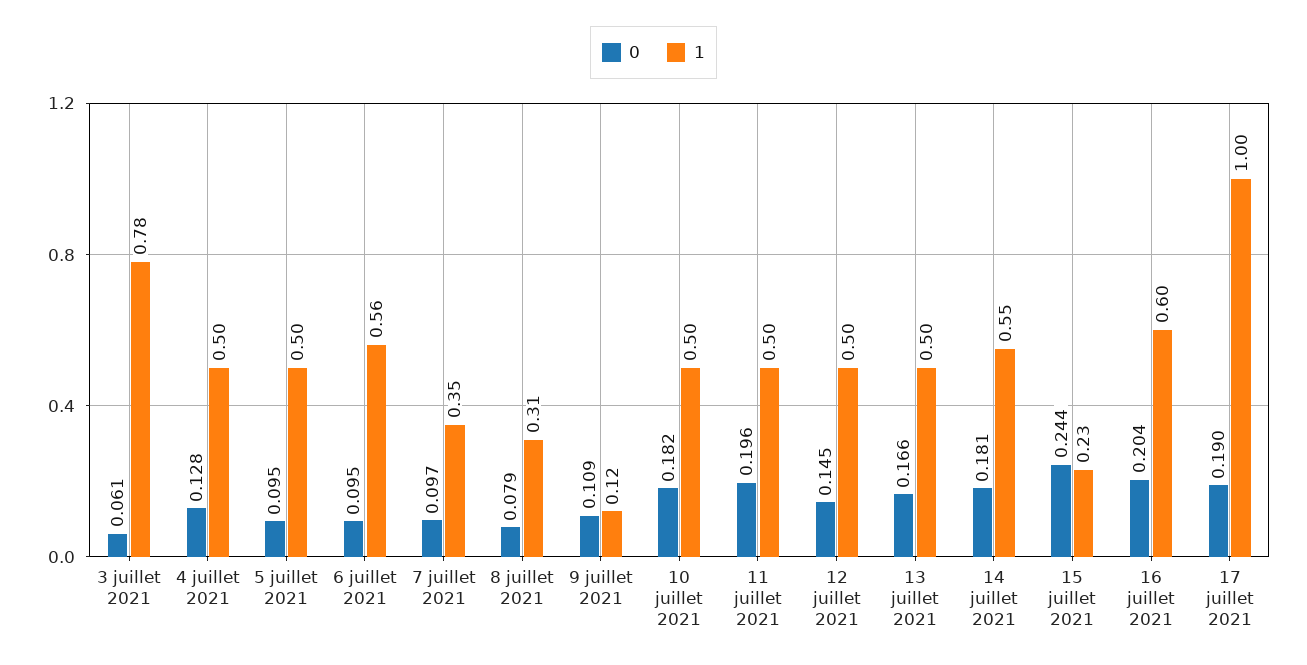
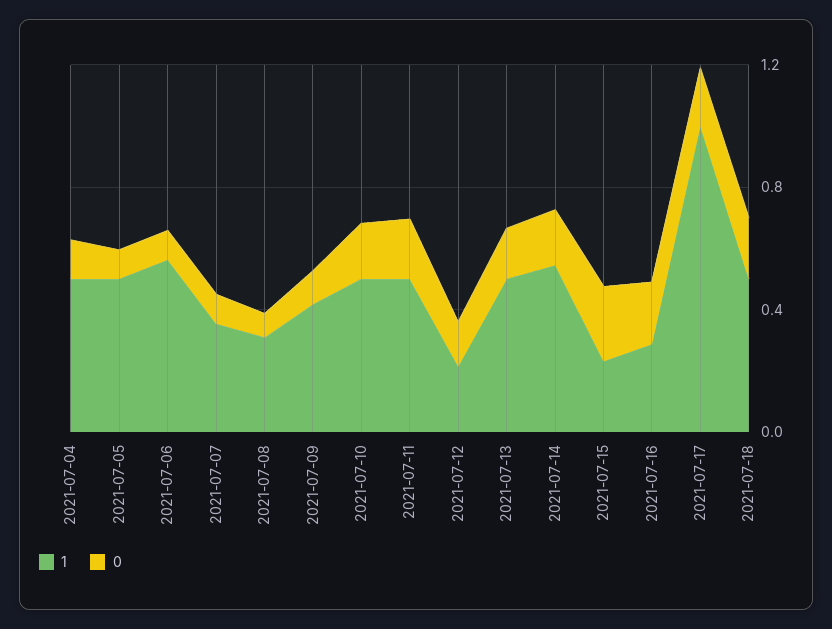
0, 3 juillet 2021: 0.061 -> none
1, 3 juillet 2021: 0.78 -> none
1, 9 juillet 2021: 0.12 -> 0.4
1, 12 juillet 2021: 0.5 -> 0.2
1, 16 juillet 2021: 0.6 -> 0.3
1, 2021-07-18: none -> 0.5
0, 2021-07-18: none -> 0.2

